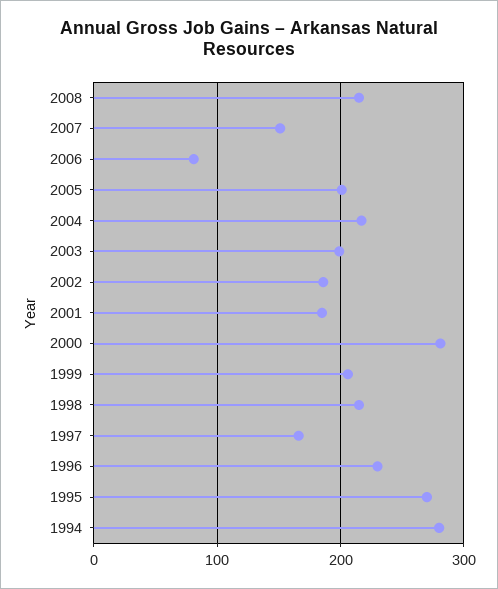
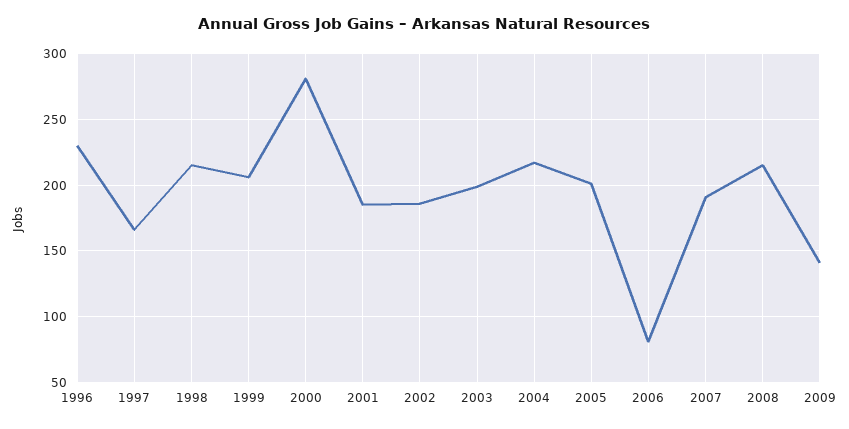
2007: 150 -> 190
1995: 270 -> none
1994: 280 -> none
2009: none -> 140

